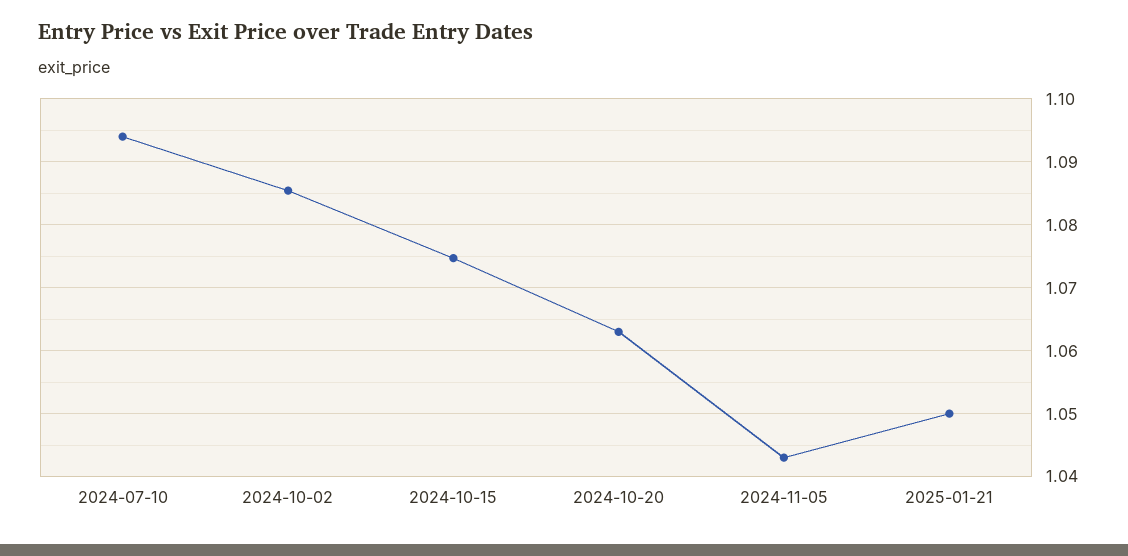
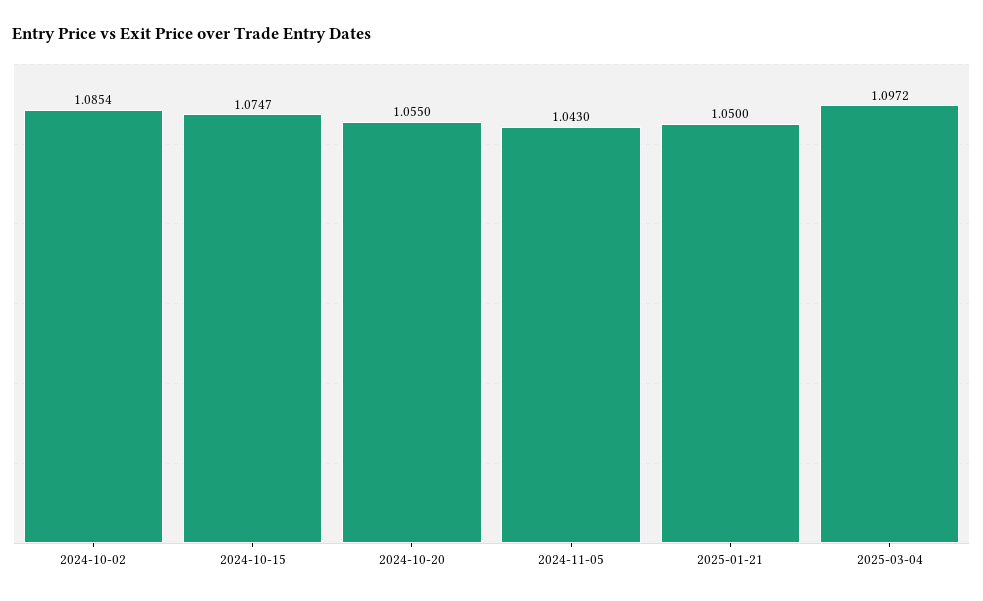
2024-07-10: 1.094 -> none
2024-10-20: 1.063 -> 1.055
2025-03-04: none -> 1.0972

